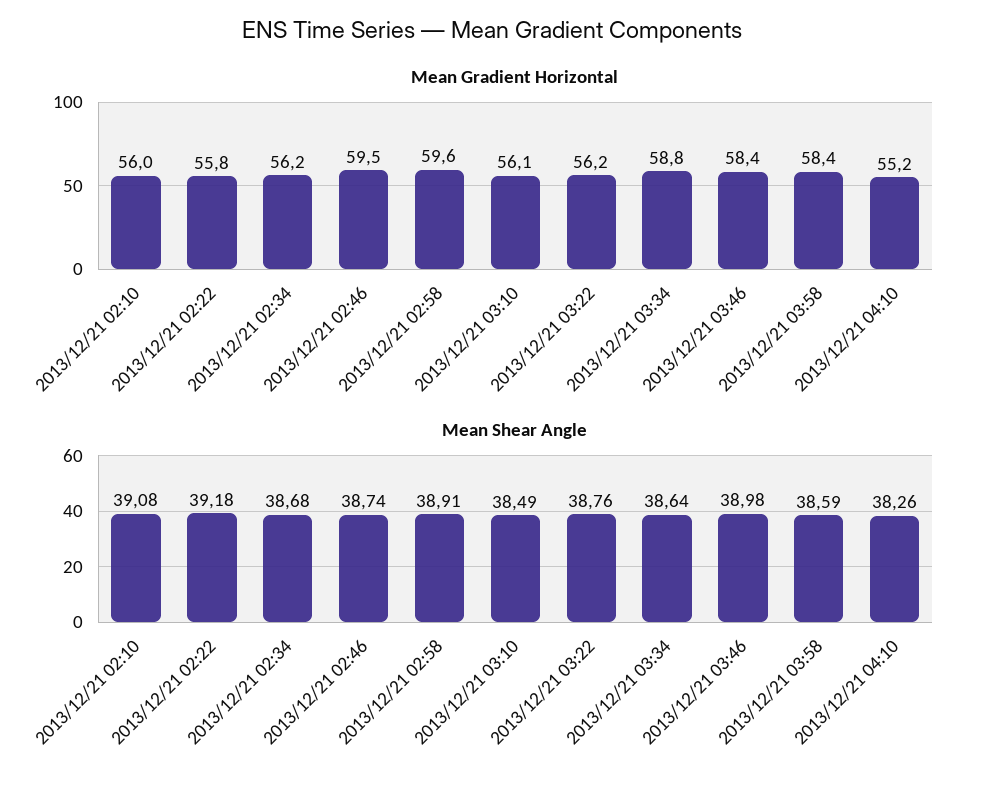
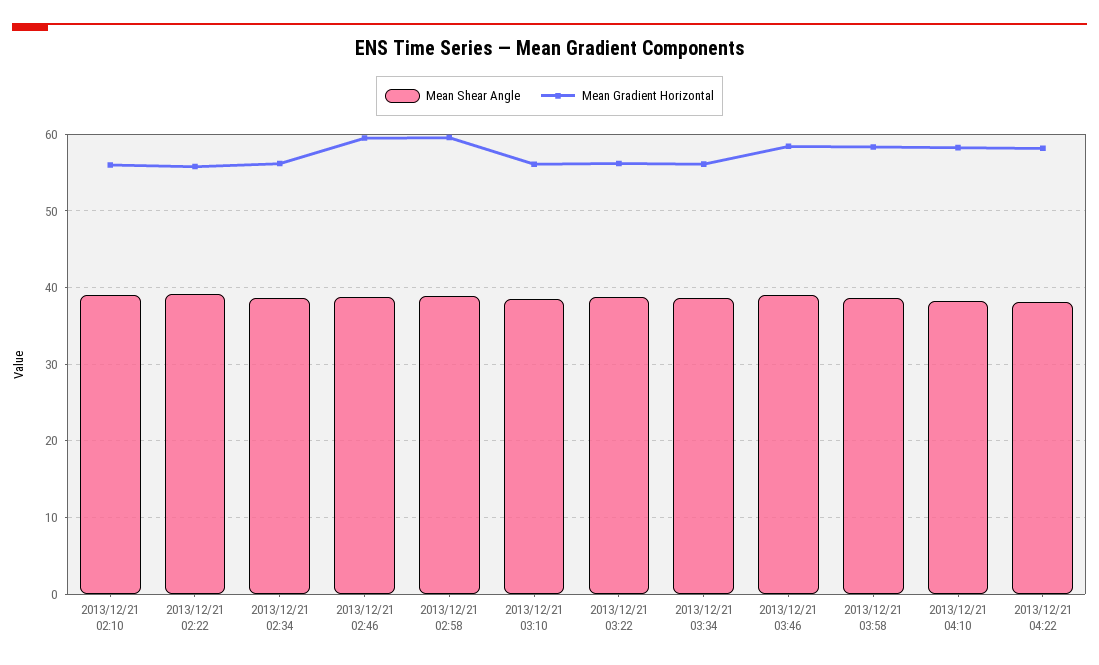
Mean Gradient Horizontal, 2013/12/21 03:34: 58.8 -> 56
Mean Gradient Horizontal, 2013/12/21 04:10: 55.2 -> 58
Mean Shear Angle, 2013/12/21 04:22: none -> 38
Mean Gradient Horizontal, 2013/12/21 04:22: none -> 58

